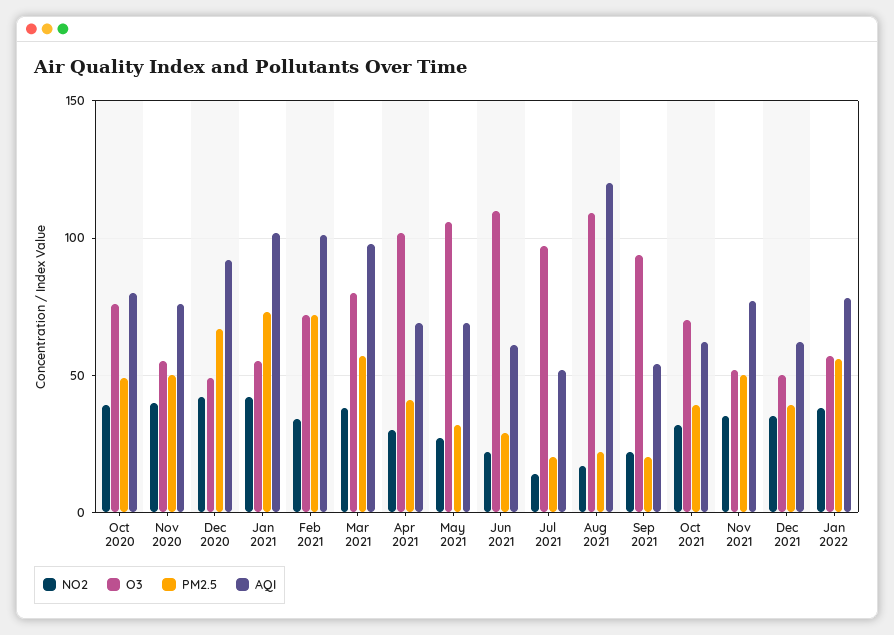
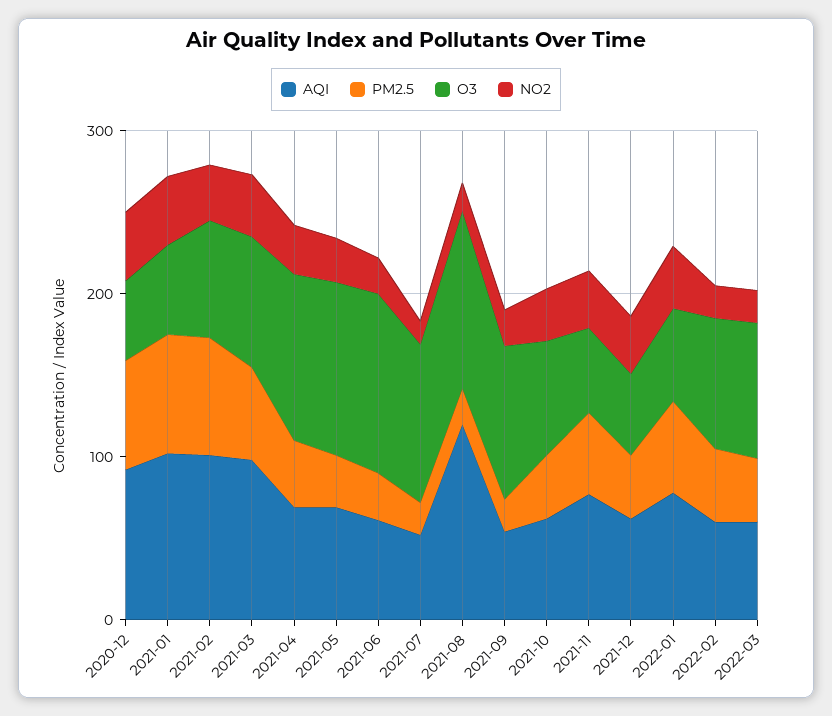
NO2, Oct 2020: 40 -> none
O3, Oct 2020: 75 -> none
PM2.5, Oct 2020: 50 -> none
AQI, Oct 2020: 80 -> none
NO2, Nov 2020: 40 -> none
O3, Nov 2020: 55 -> none
PM2.5, Nov 2020: 50 -> none
AQI, Nov 2020: 75 -> none
AQI, 2022-02: none -> 60
PM2.5, 2022-02: none -> 40
O3, 2022-02: none -> 80
NO2, 2022-02: none -> 20
AQI, 2022-03: none -> 60
PM2.5, 2022-03: none -> 40
O3, 2022-03: none -> 80
NO2, 2022-03: none -> 20

